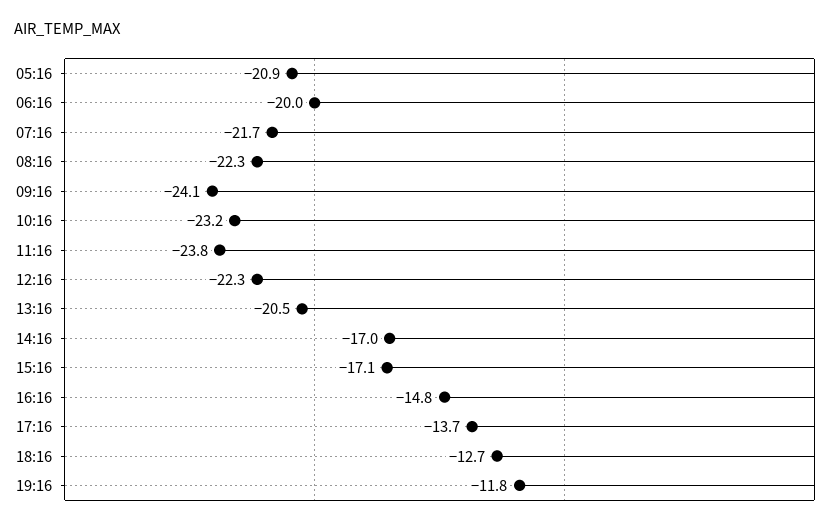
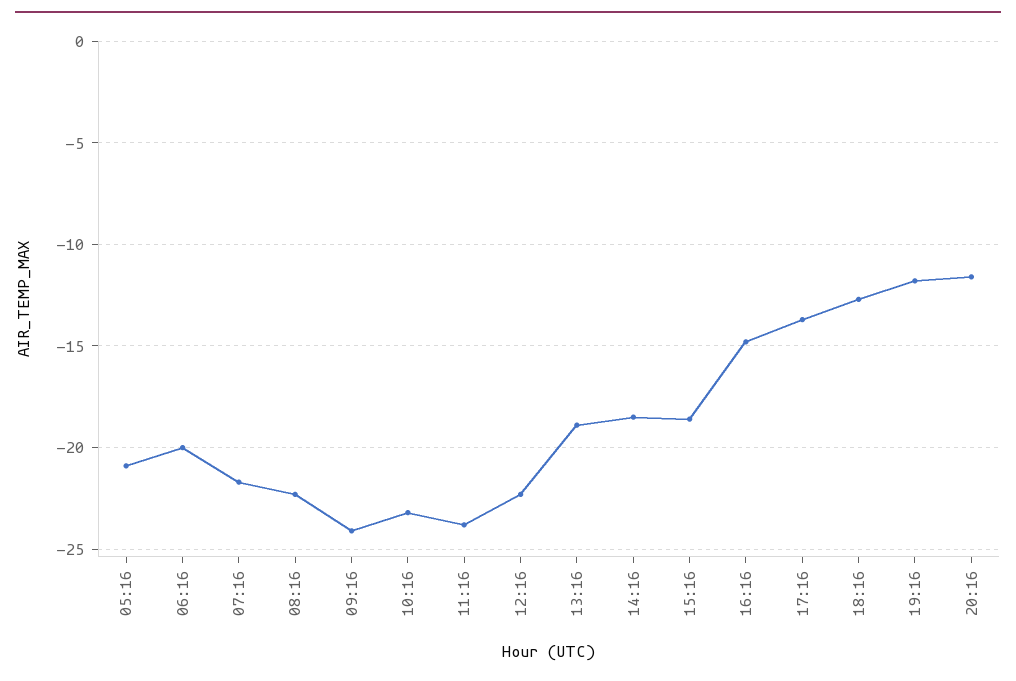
13:16: -20.5 -> -19
14:16: -17 -> -18.5
15:16: -17.1 -> -18.5
20:16: none -> -11.5

